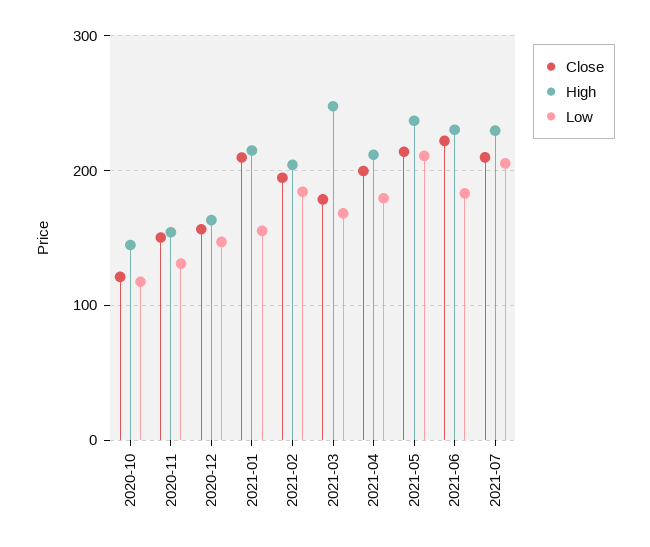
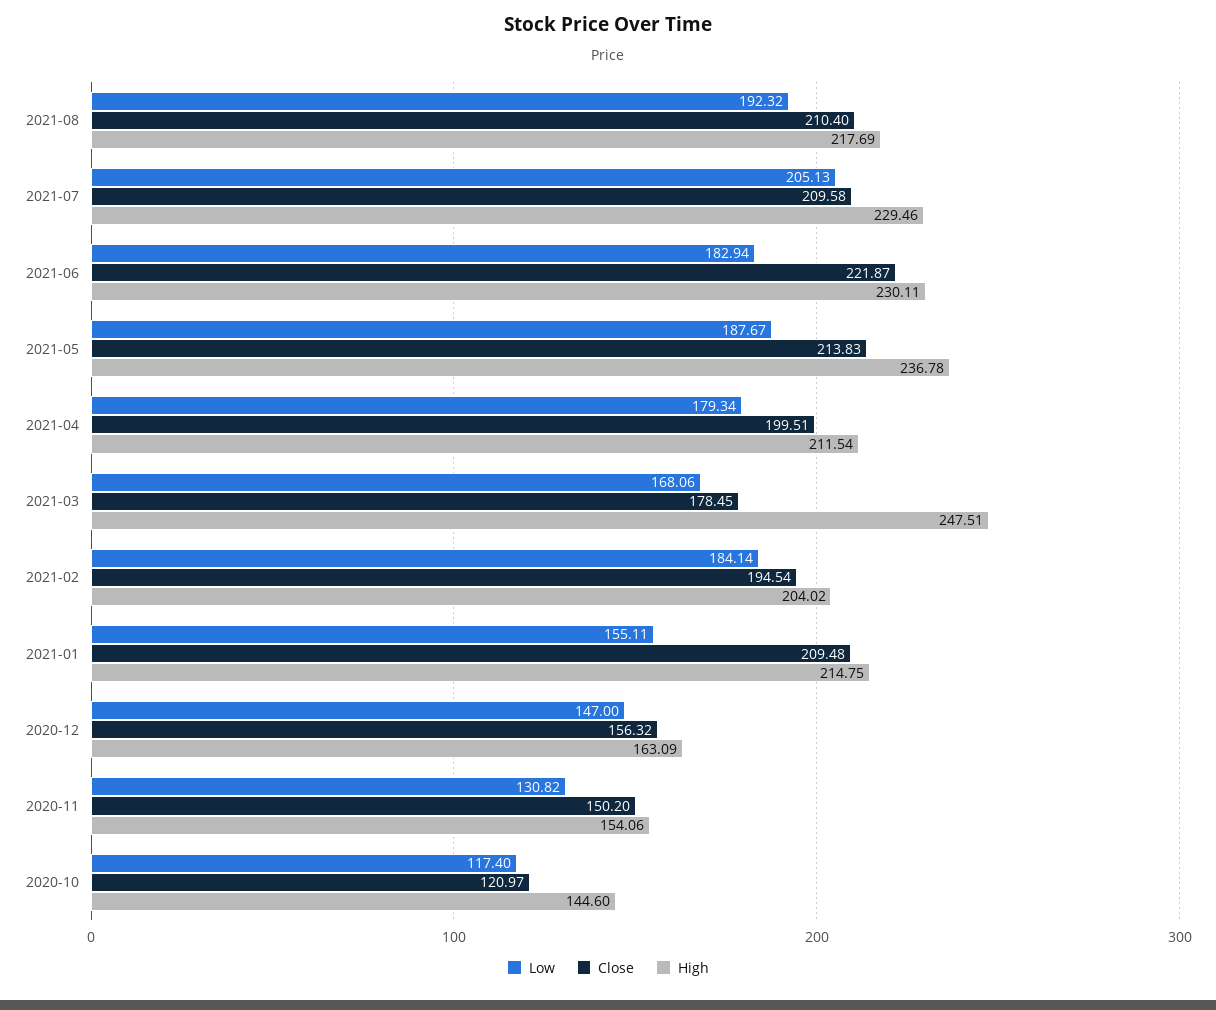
Low, 2021-05: 210 -> 187.67
Low, 2021-08: none -> 192.32
Close, 2021-08: none -> 210.4
High, 2021-08: none -> 217.69

